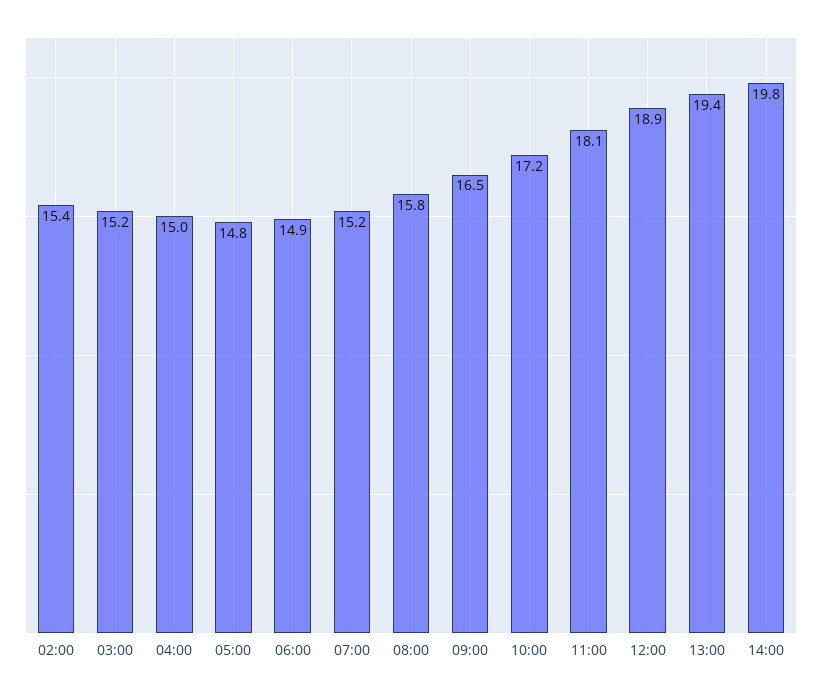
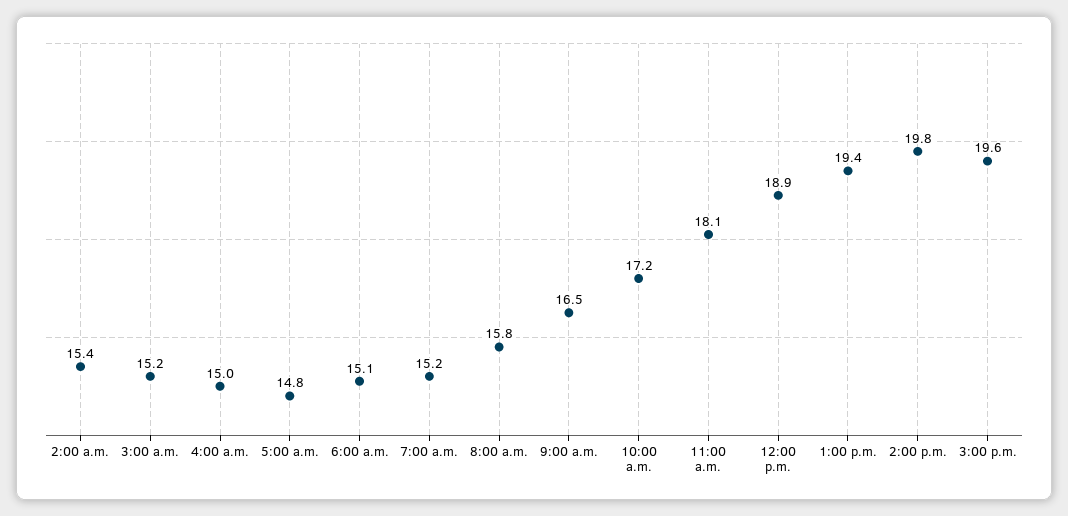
06:00: 14.9 -> 15.1
3:00 p.m.: none -> 19.6

